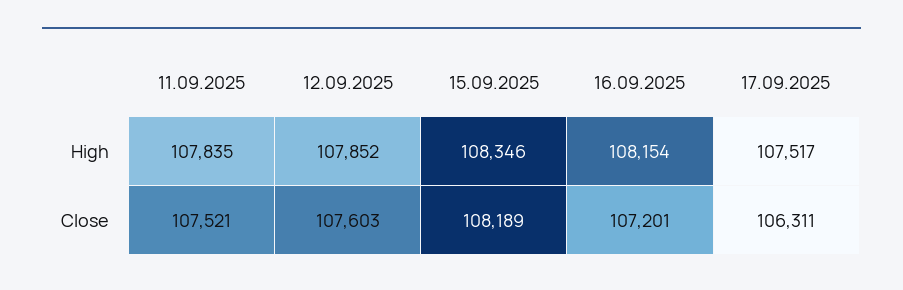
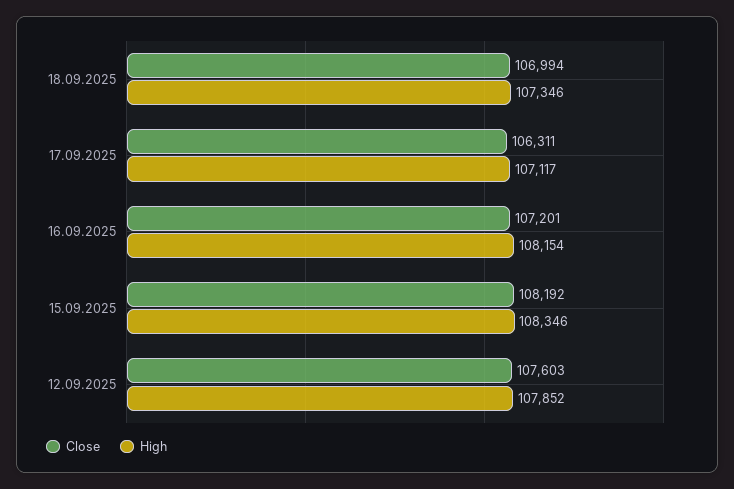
High, 11.09.2025: 107835 -> none
High, 17.09.2025: 107517 -> 107117
Close, 11.09.2025: 107521 -> none
Close, 15.09.2025: 108189 -> 108192
Close, 18.09.2025: none -> 106994
High, 18.09.2025: none -> 107346

